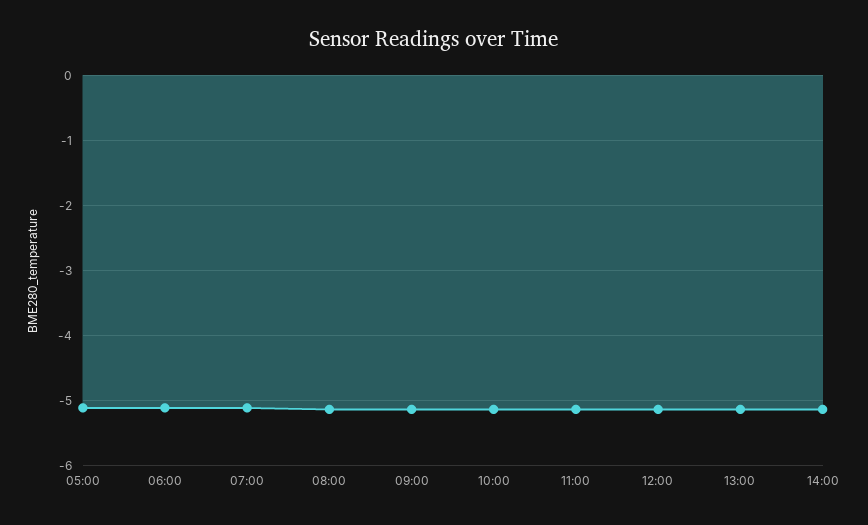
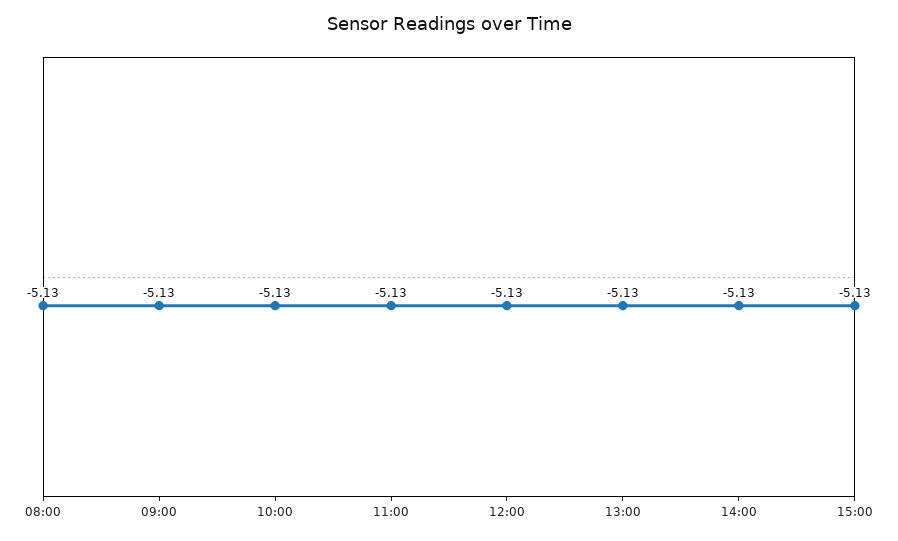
05:00: -5.1 -> none
06:00: -5.1 -> none
07:00: -5.1 -> none
15:00: none -> -5.13

